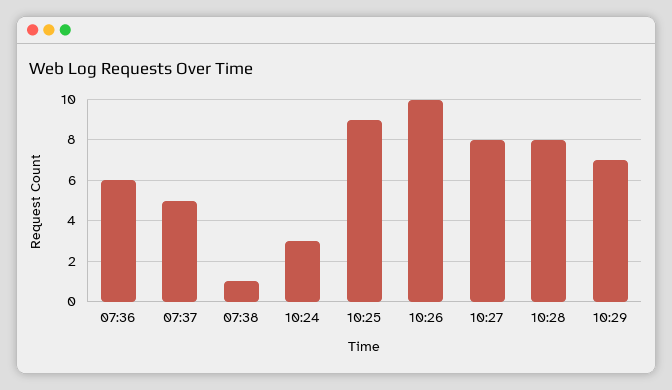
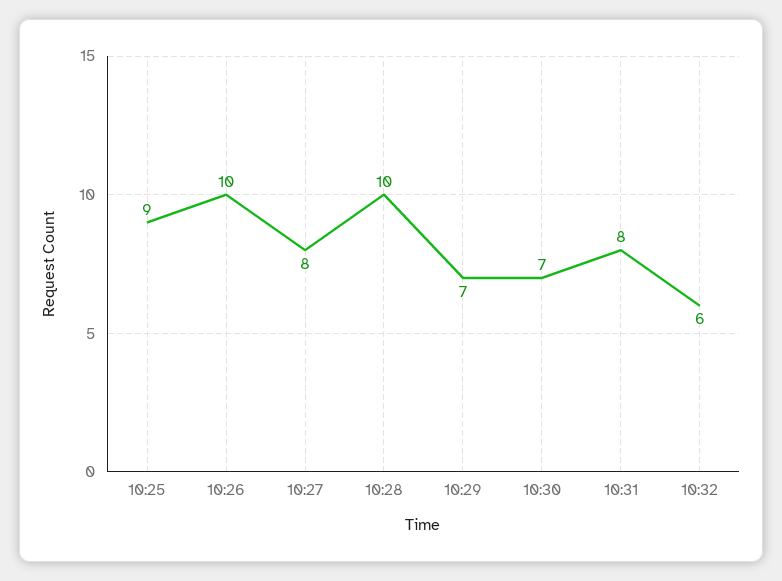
07:36: 6 -> none
07:37: 5 -> none
07:38: 1 -> none
10:24: 3 -> none
10:28: 8 -> 10
10:30: none -> 7
10:31: none -> 8
10:32: none -> 6

